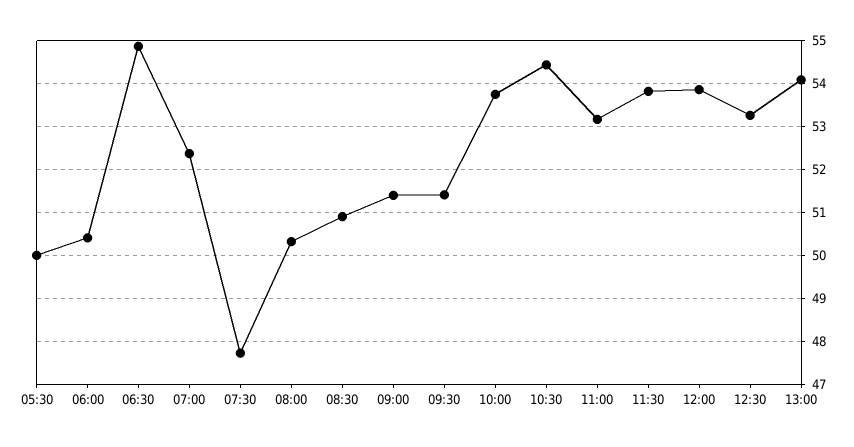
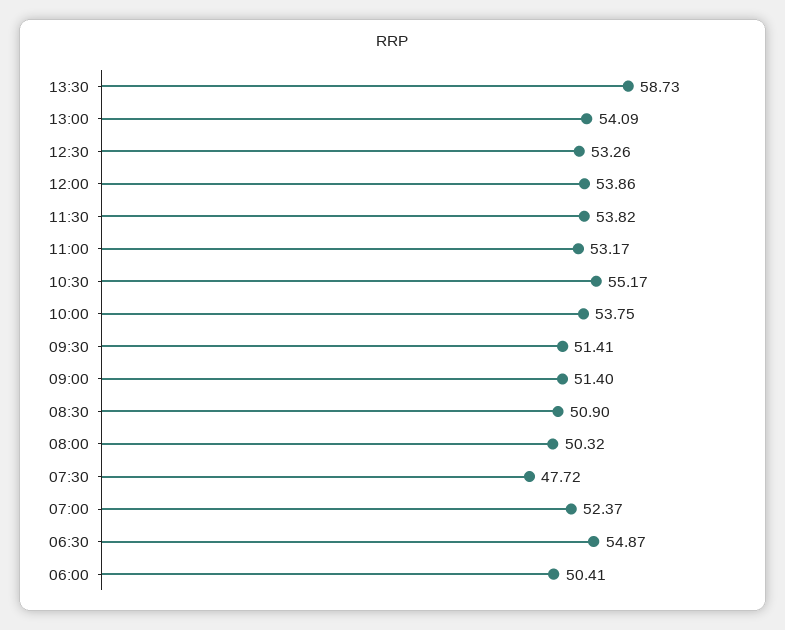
05:30: 50 -> none
10:30: 54.4 -> 55.17
13:30: none -> 58.73

